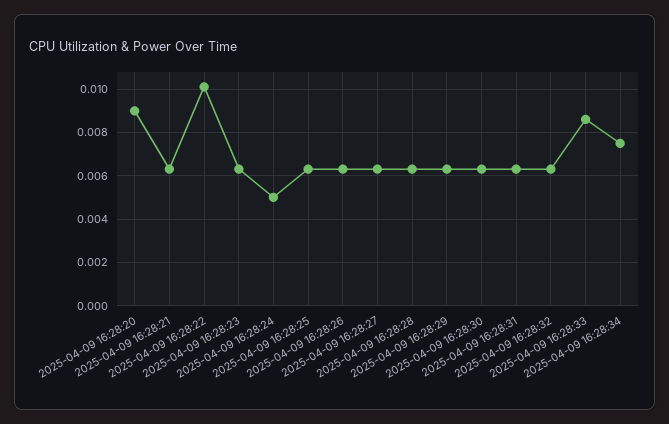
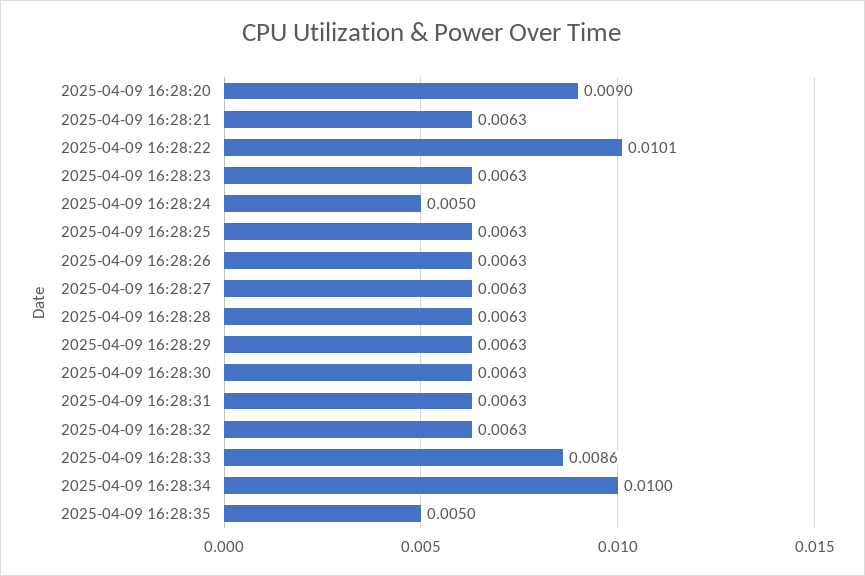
2025-04-09 16:28:34: 0.0075 -> 0.01
2025-04-09 16:28:35: none -> 0.005

